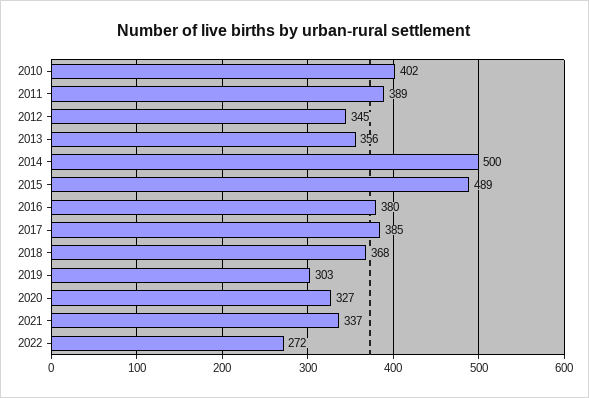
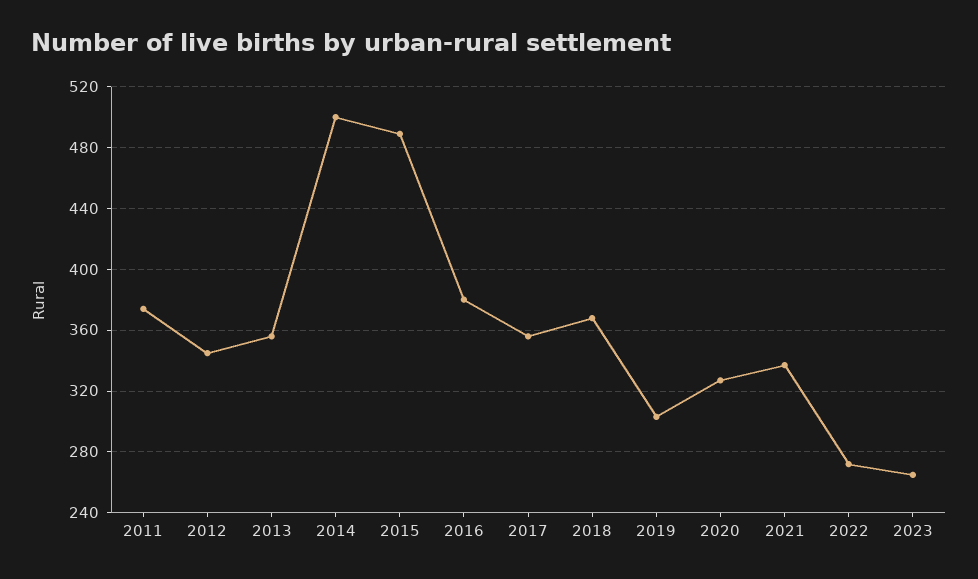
2010: 402 -> none
2011: 389 -> 375
2017: 385 -> 355
2023: none -> 265

